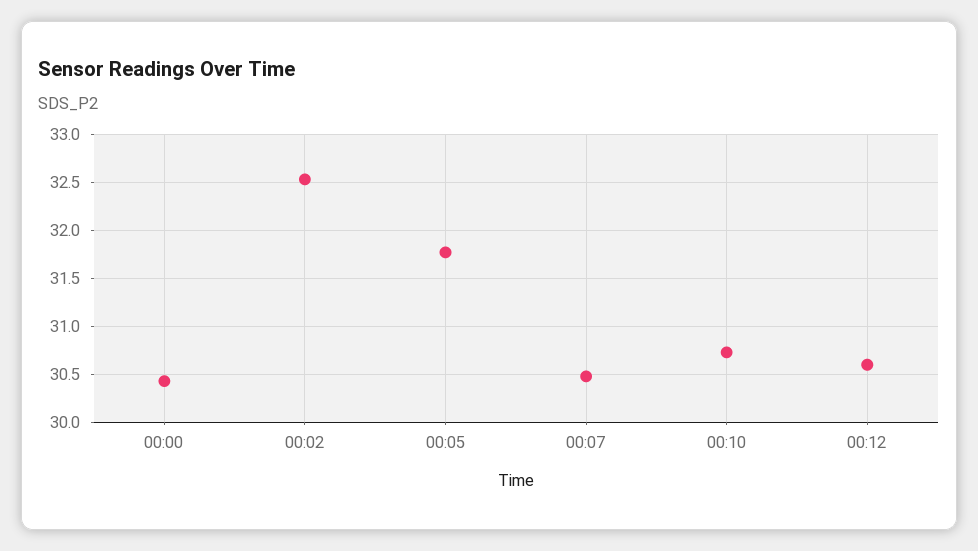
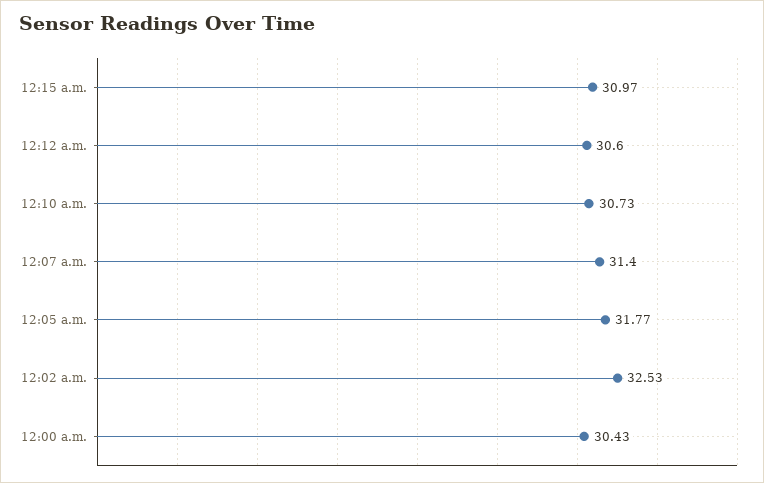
00:07: 30.5 -> 31.4
12:15 a.m.: none -> 30.97

